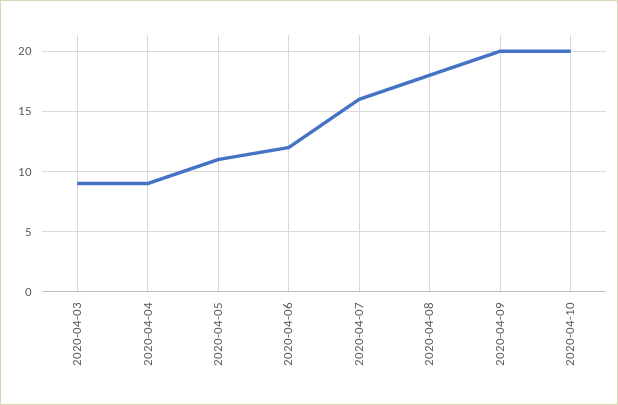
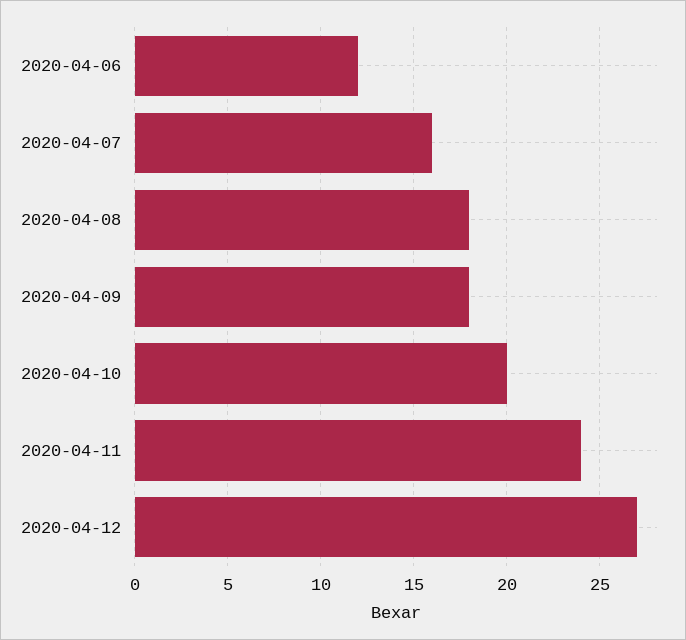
2020-04-03: 9 -> none
2020-04-04: 9 -> none
2020-04-05: 11 -> none
2020-04-09: 20 -> 18
2020-04-11: none -> 24
2020-04-12: none -> 27

